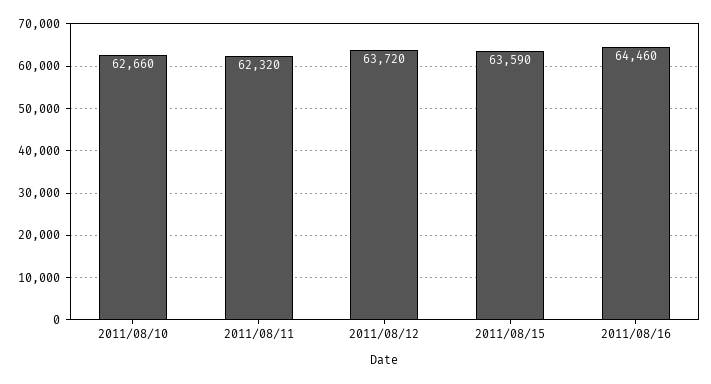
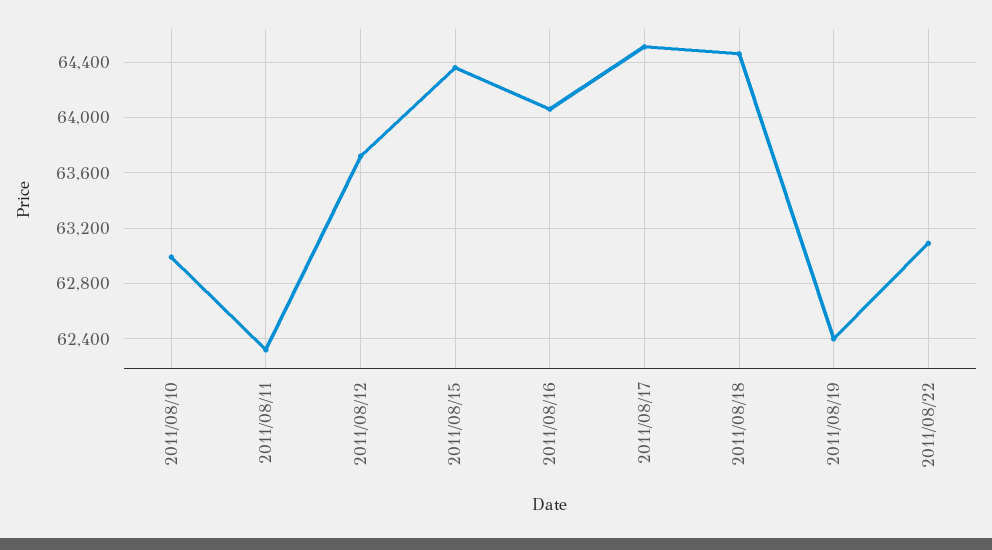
2011/08/10: 62660 -> 63000
2011/08/15: 63590 -> 64350
2011/08/16: 64460 -> 64050
2011/08/17: none -> 64500
2011/08/18: none -> 64450
2011/08/19: none -> 62400
2011/08/22: none -> 63100

